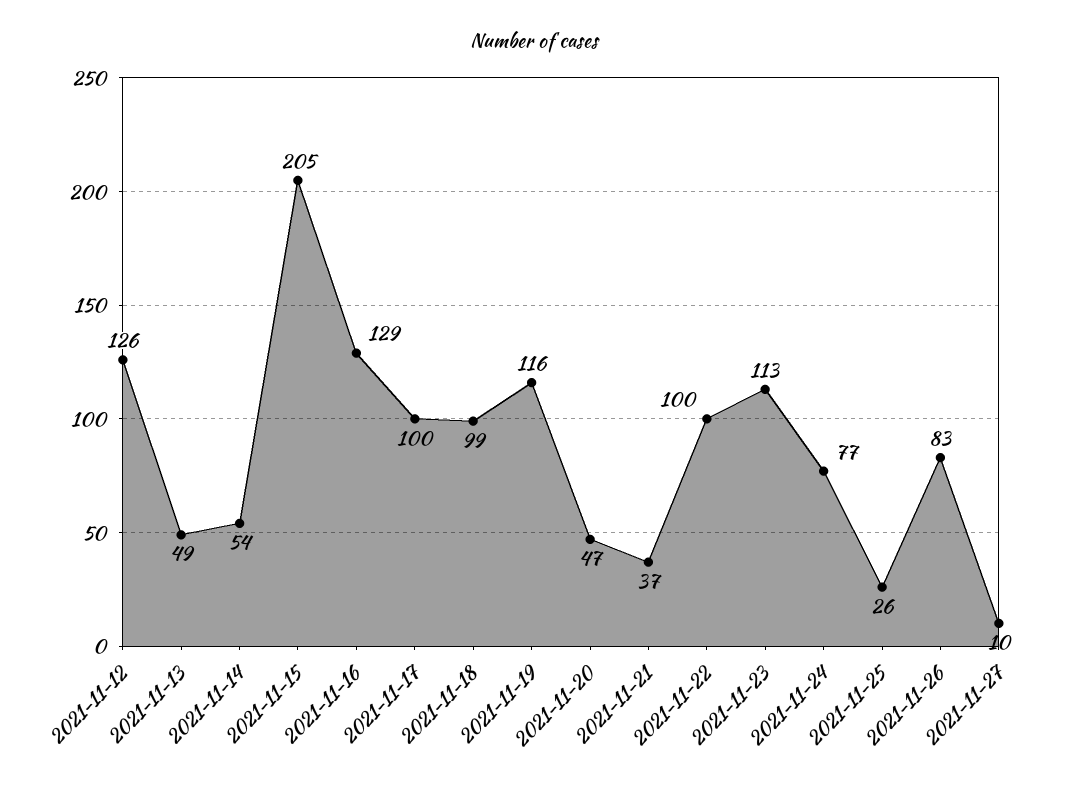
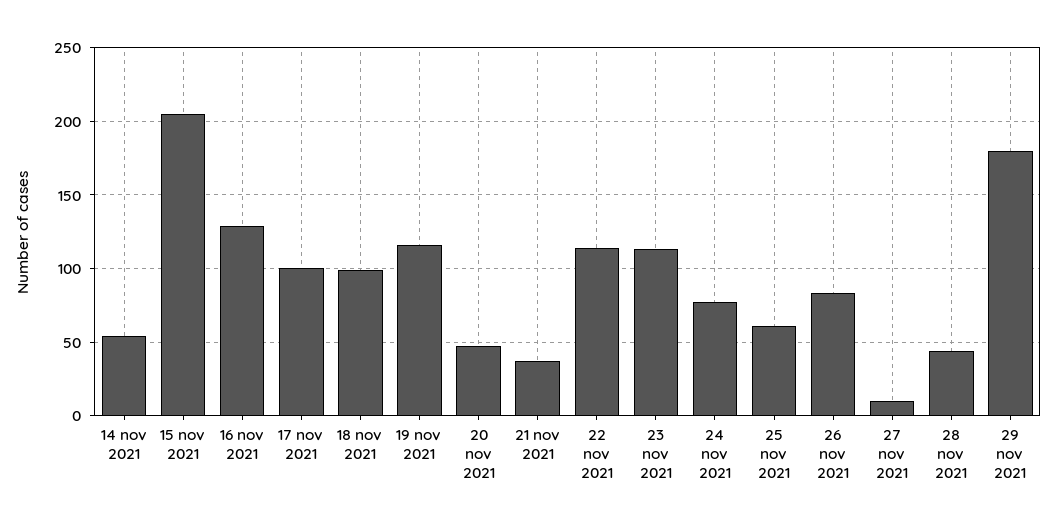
2021-11-12: 126 -> none
2021-11-13: 49 -> none
2021-11-22: 100 -> 115
2021-11-25: 26 -> 60
28 nov 2021: none -> 45
29 nov 2021: none -> 180

